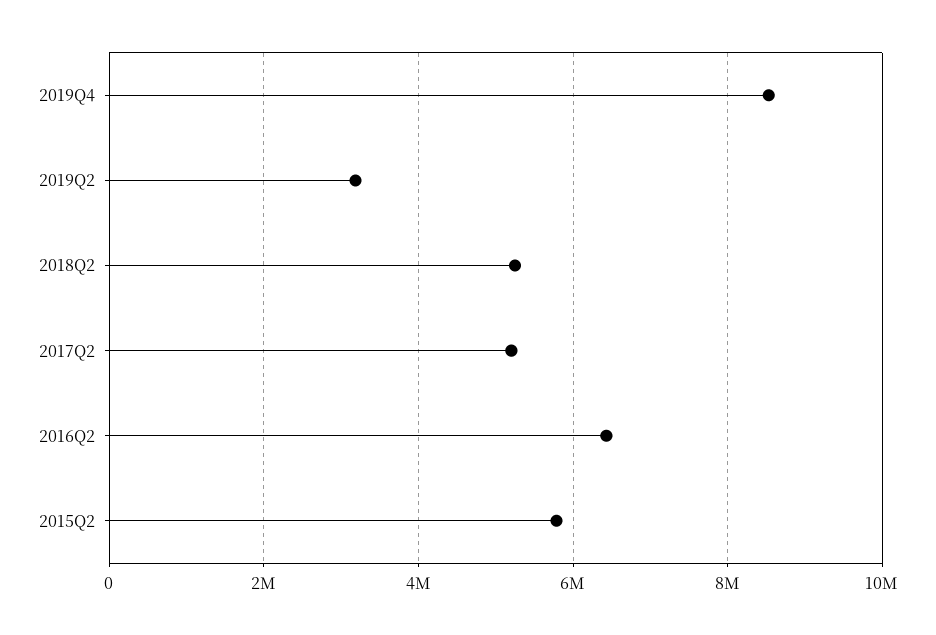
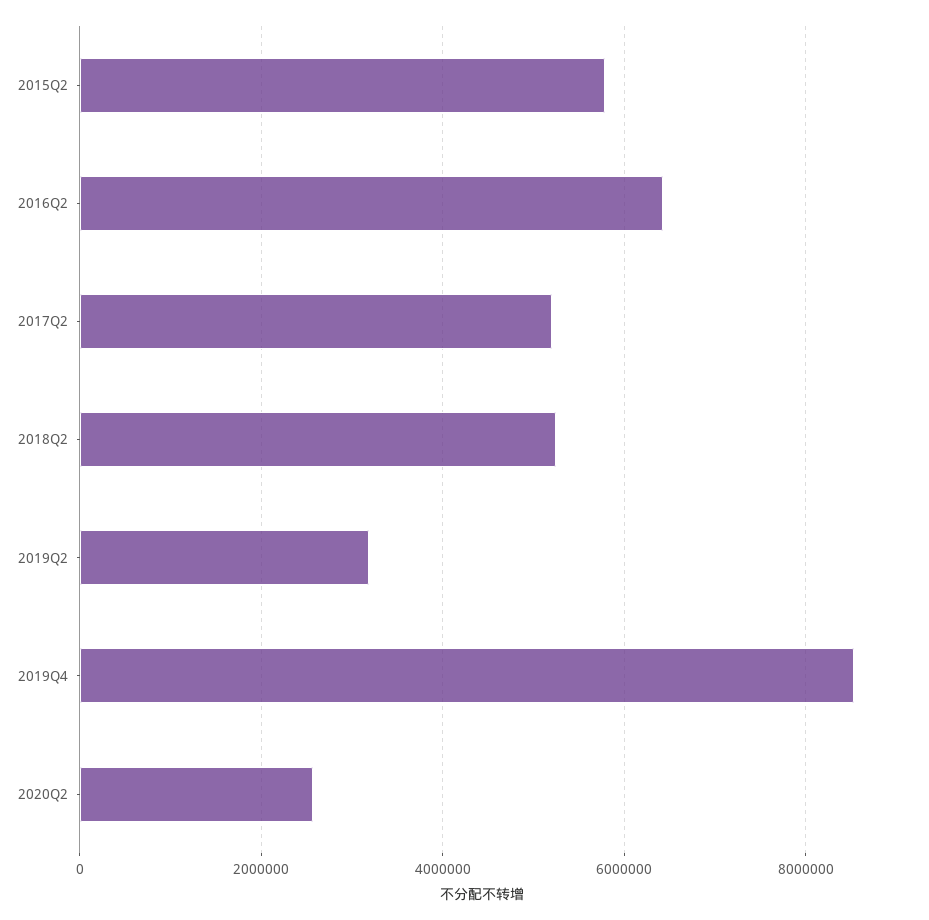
2020Q2: none -> 2600000

